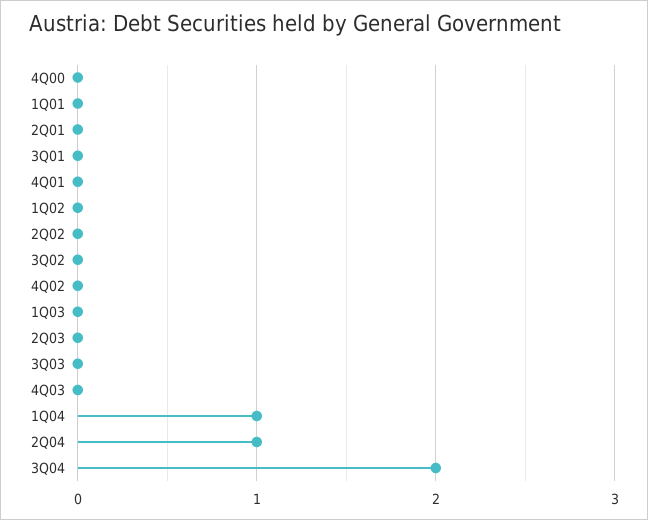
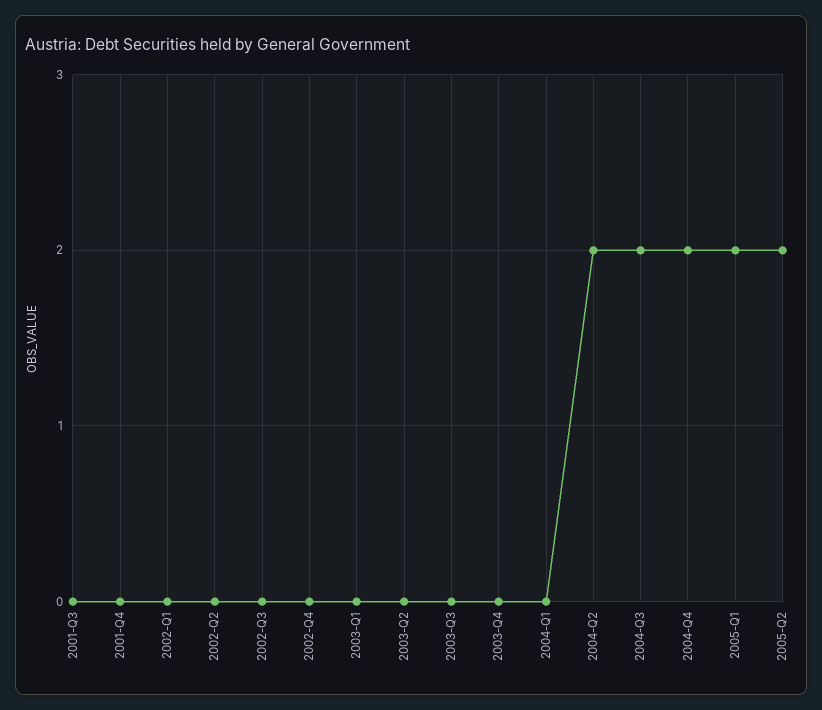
4Q00: 0 -> none
1Q01: 0 -> none
2Q01: 0 -> none
1Q04: 1 -> 0
2Q04: 1 -> 2
2004-Q4: none -> 2
2005-Q1: none -> 2
2005-Q2: none -> 2

